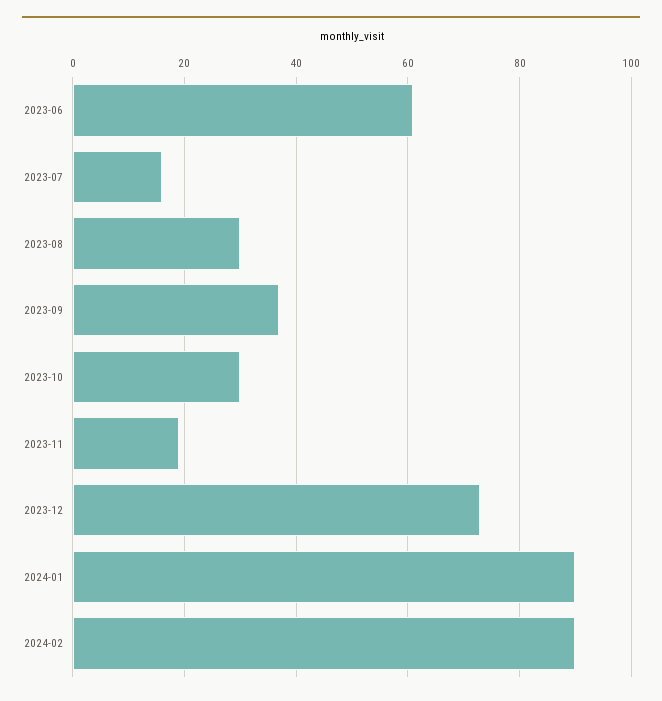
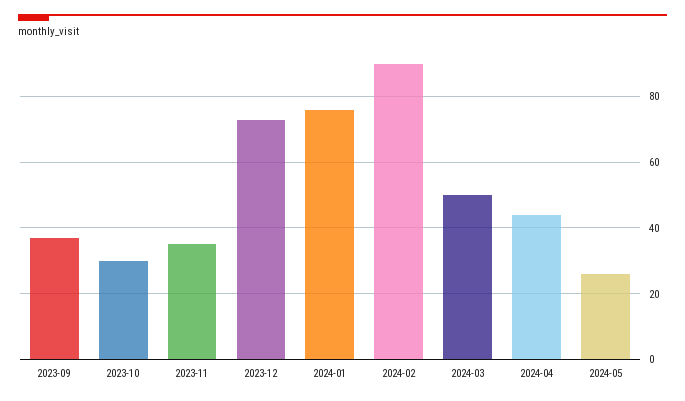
2023-06: 60 -> none
2023-07: 15 -> none
2023-08: 30 -> none
2023-11: 20 -> 35
2024-01: 90 -> 75
2024-03: none -> 50
2024-04: none -> 45
2024-05: none -> 25

